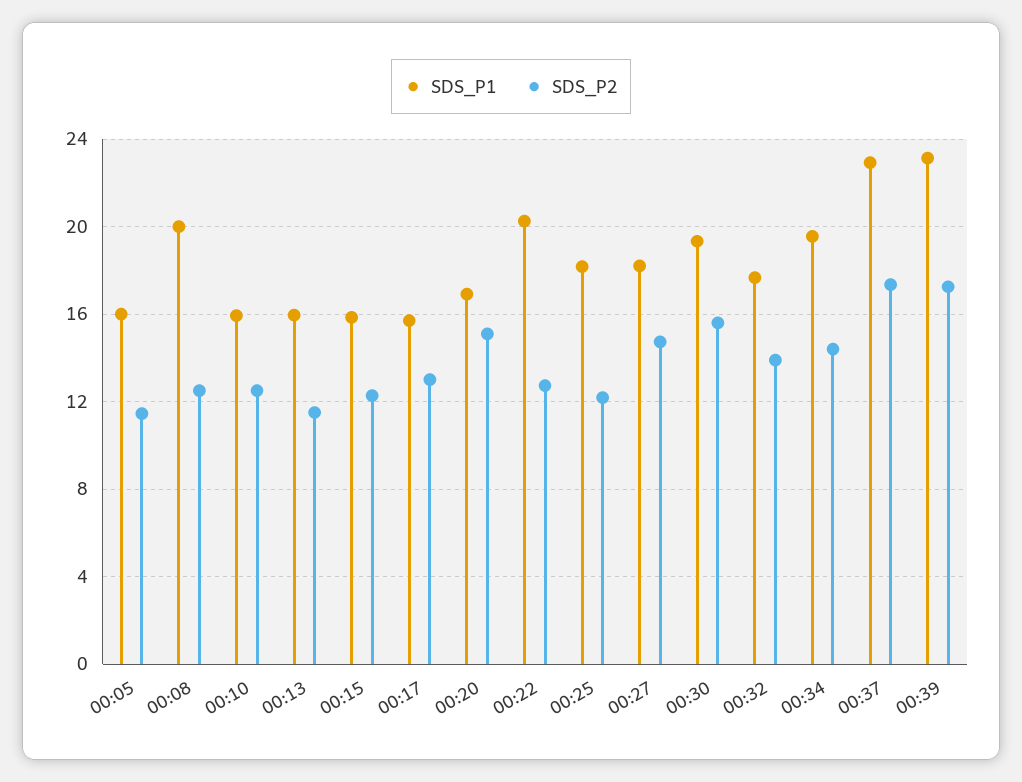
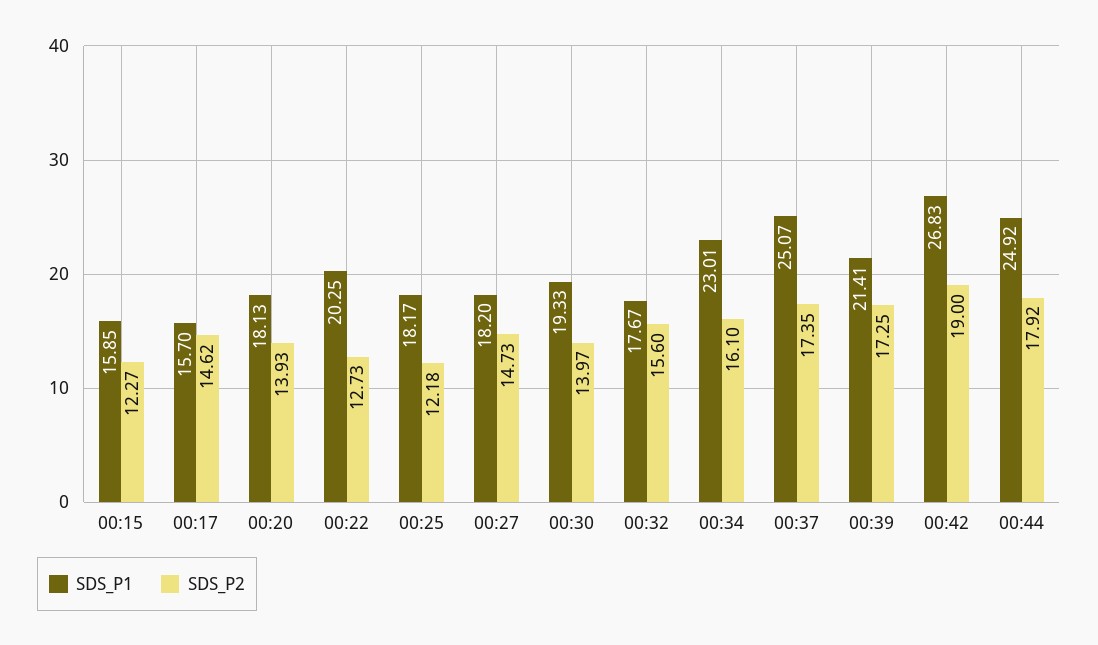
SDS_P1, 00:05: 16 -> none
SDS_P2, 00:05: 11.5 -> none
SDS_P1, 00:08: 20 -> none
SDS_P2, 00:08: 12.5 -> none
SDS_P1, 00:10: 16 -> none
SDS_P2, 00:10: 12.5 -> none
SDS_P1, 00:13: 16 -> none
SDS_P2, 00:13: 11.5 -> none
SDS_P2, 00:17: 13 -> 14.62
SDS_P1, 00:20: 17 -> 18.13
SDS_P2, 00:20: 15 -> 13.93
SDS_P2, 00:30: 15.5 -> 13.97
SDS_P2, 00:32: 14 -> 15.6
SDS_P1, 00:34: 19.5 -> 23.01
SDS_P2, 00:34: 14.5 -> 16.1
SDS_P1, 00:37: 23 -> 25.07
SDS_P1, 00:39: 23 -> 21.41
SDS_P1, 00:42: none -> 26.83
SDS_P2, 00:42: none -> 19
SDS_P1, 00:44: none -> 24.92
SDS_P2, 00:44: none -> 17.92

